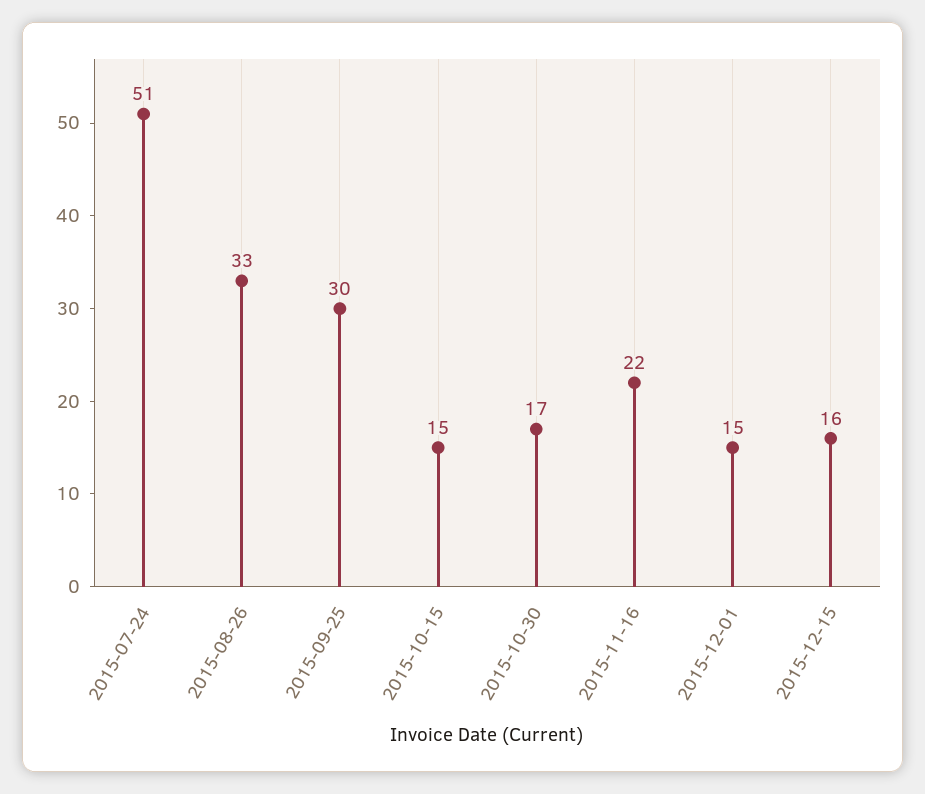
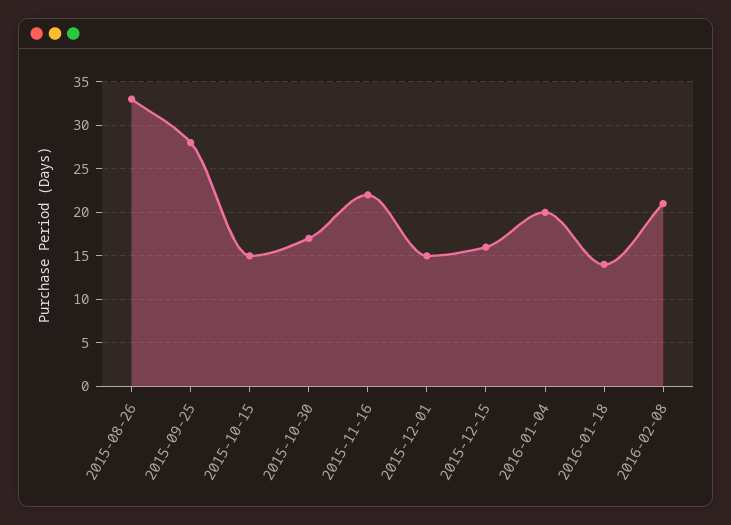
2015-07-24: 51 -> none
2015-09-25: 30 -> 28
2016-01-04: none -> 20
2016-01-18: none -> 14
2016-02-08: none -> 21

